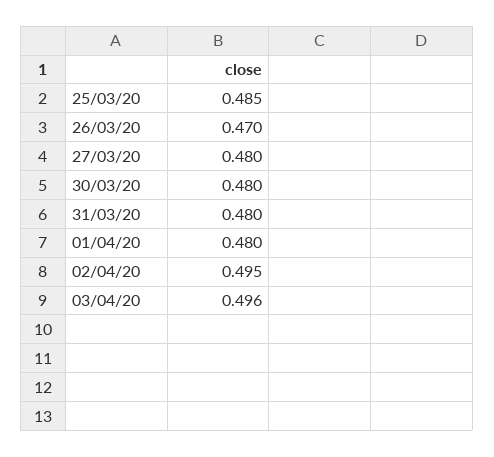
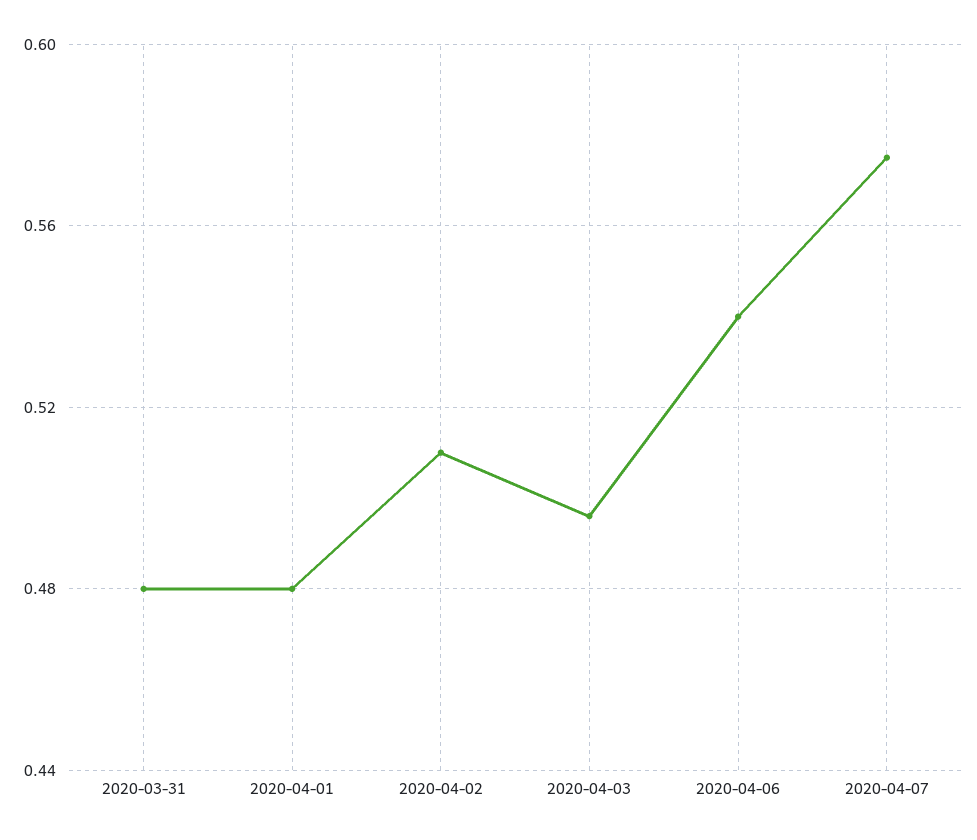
25/03/20: 0.485 -> none
26/03/20: 0.47 -> none
27/03/20: 0.48 -> none
30/03/20: 0.48 -> none
02/04/20: 0.495 -> 0.51
2020-04-06: none -> 0.54
2020-04-07: none -> 0.575

